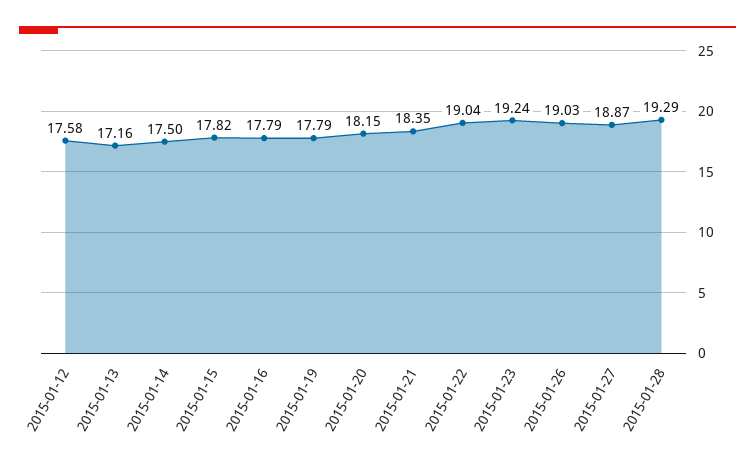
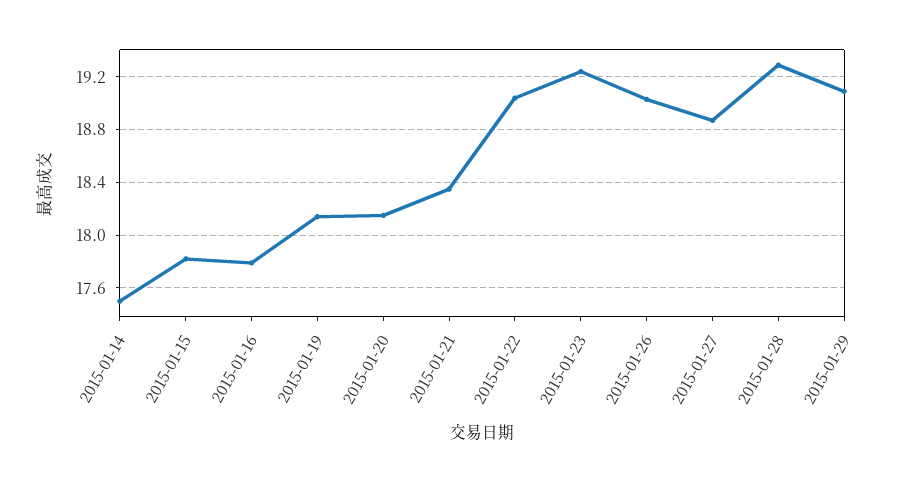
2015-01-12: 17.58 -> none
2015-01-13: 17.16 -> none
2015-01-19: 17.79 -> 18.15
2015-01-29: none -> 19.1

